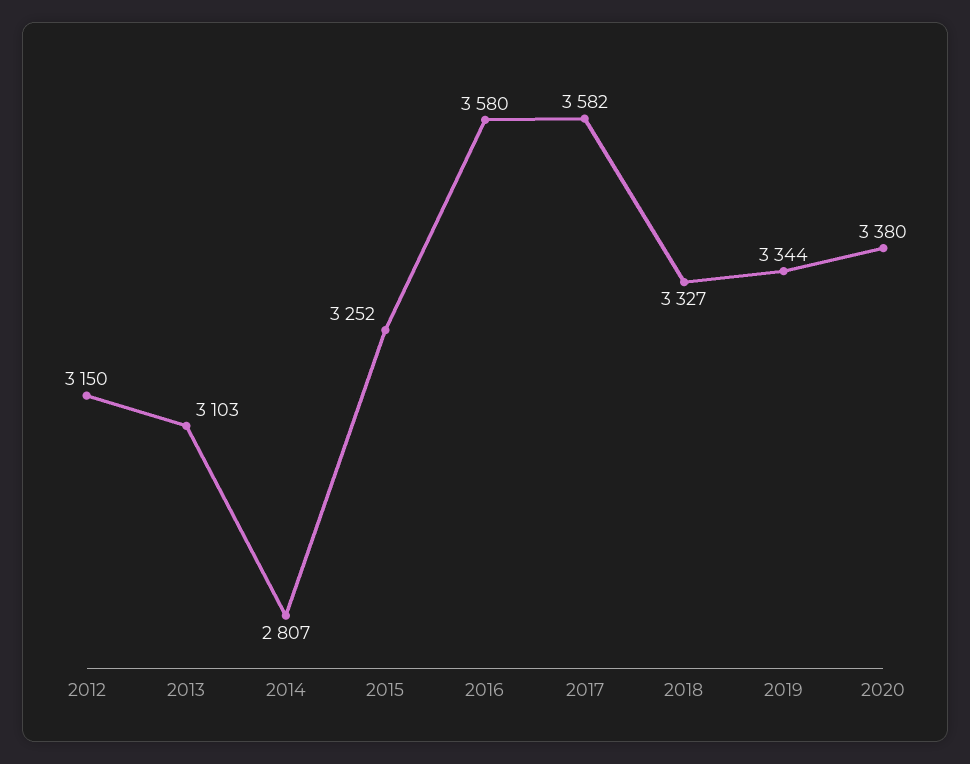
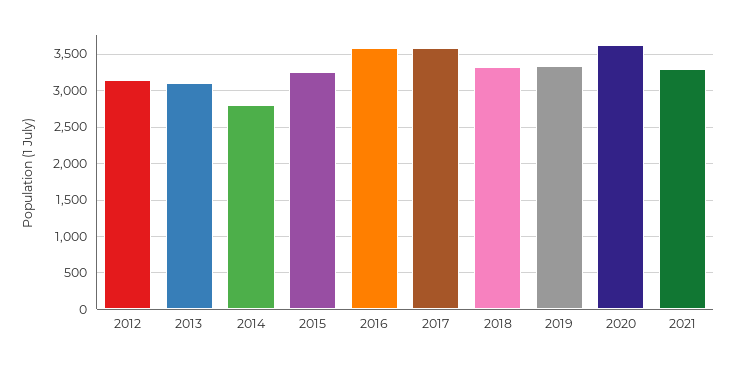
2020: 3380 -> 3600
2021: none -> 3300

